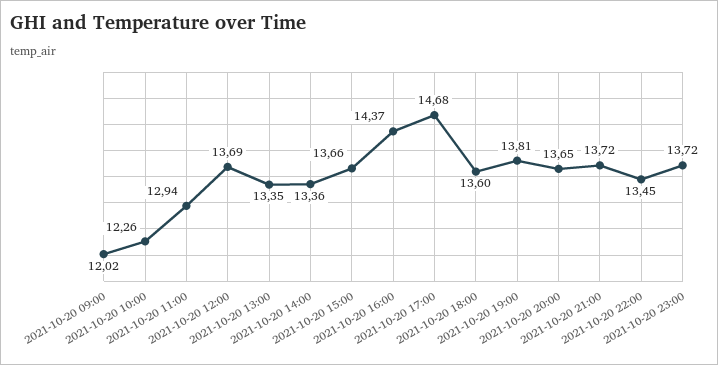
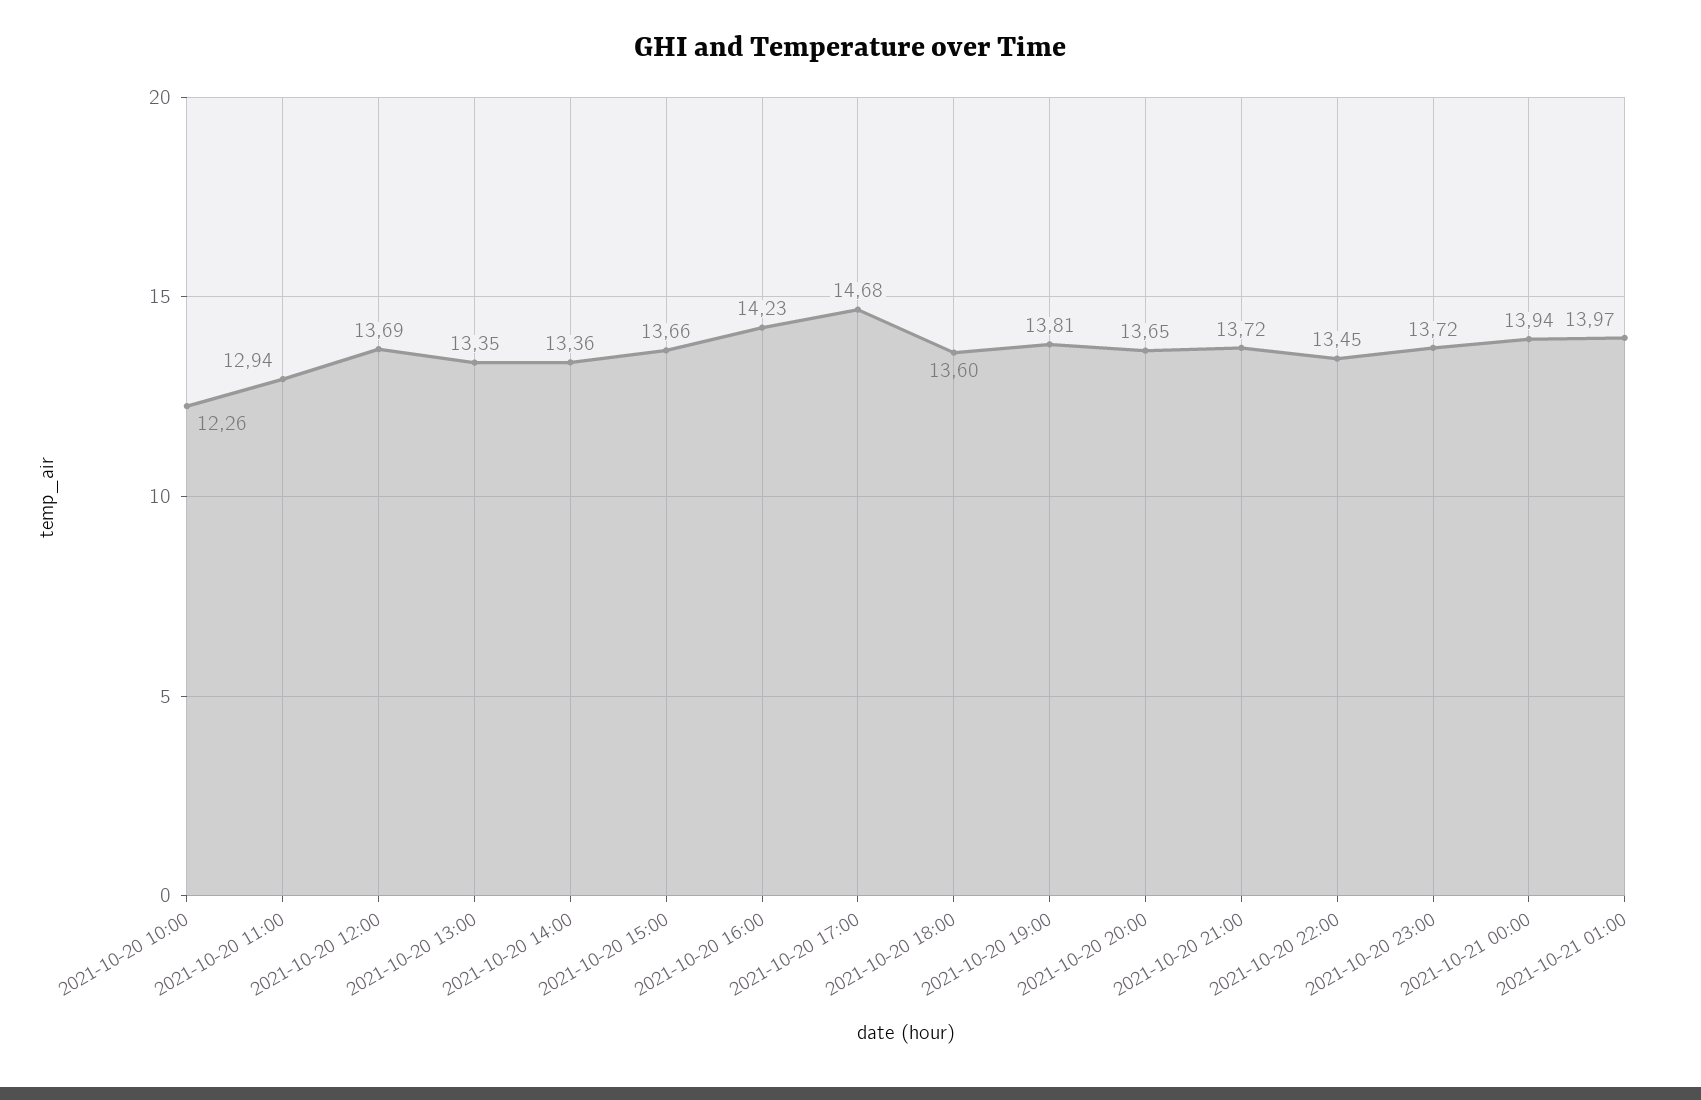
2021-10-20 09:00: 12.02 -> none
2021-10-20 16:00: 14.37 -> 14.23
2021-10-21 00:00: none -> 13.94
2021-10-21 01:00: none -> 13.97

